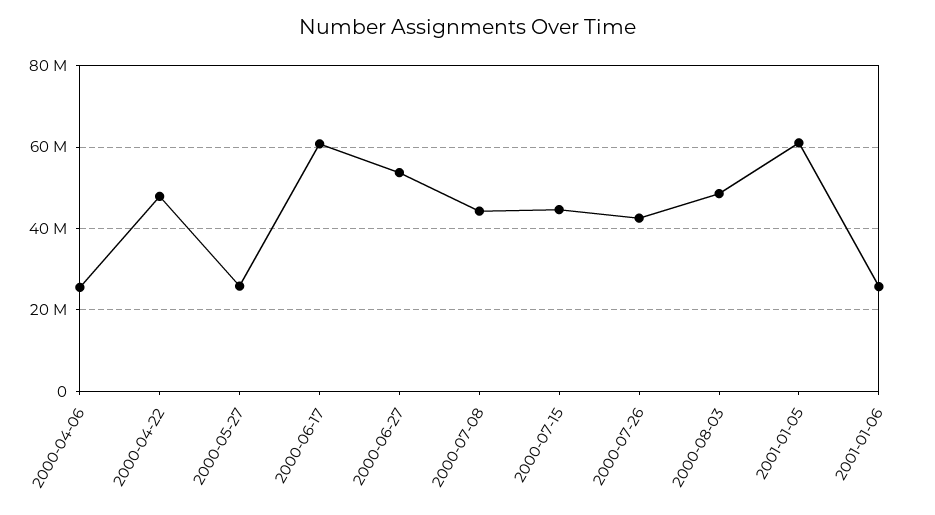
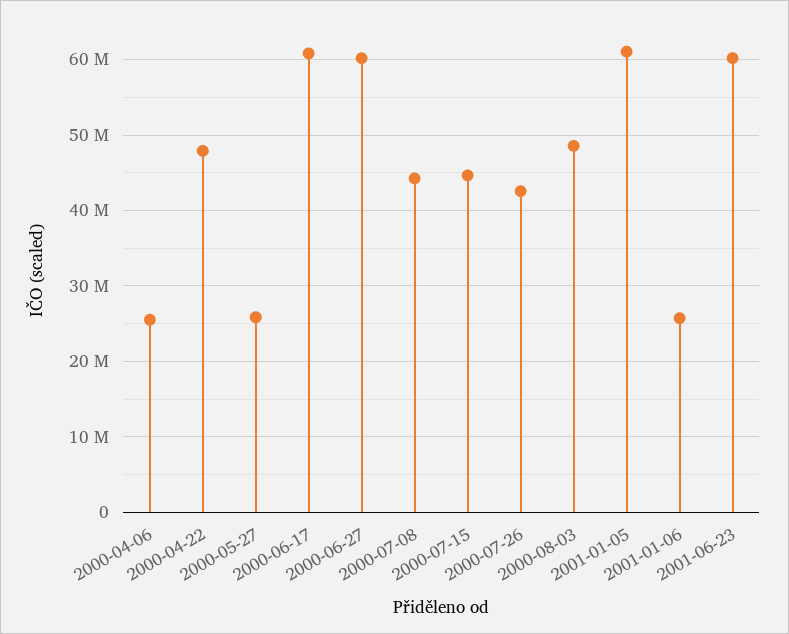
2000-06-27: 54000000 -> 60000000
2001-06-23: none -> 60000000

